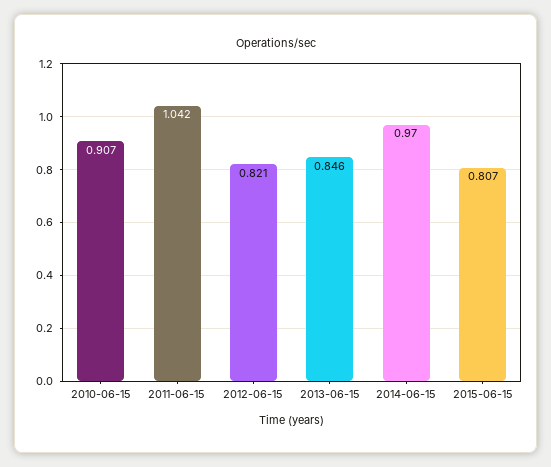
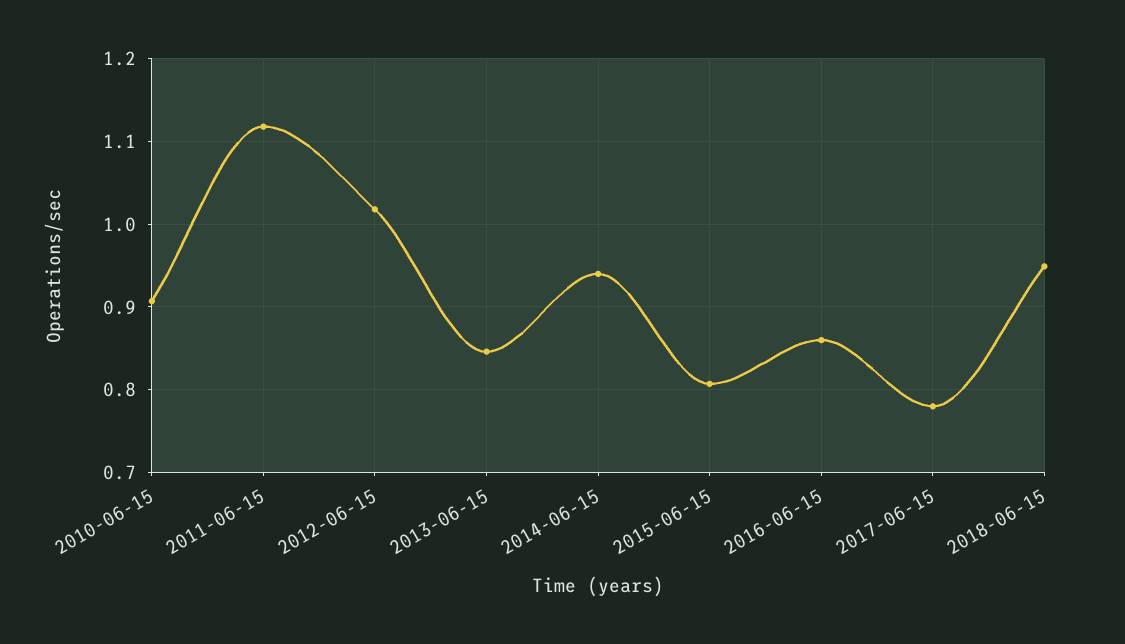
2011-06-15: 1.042 -> 1.12
2012-06-15: 0.821 -> 1.02
2014-06-15: 0.97 -> 0.94
2016-06-15: none -> 0.86
2017-06-15: none -> 0.78
2018-06-15: none -> 0.95

